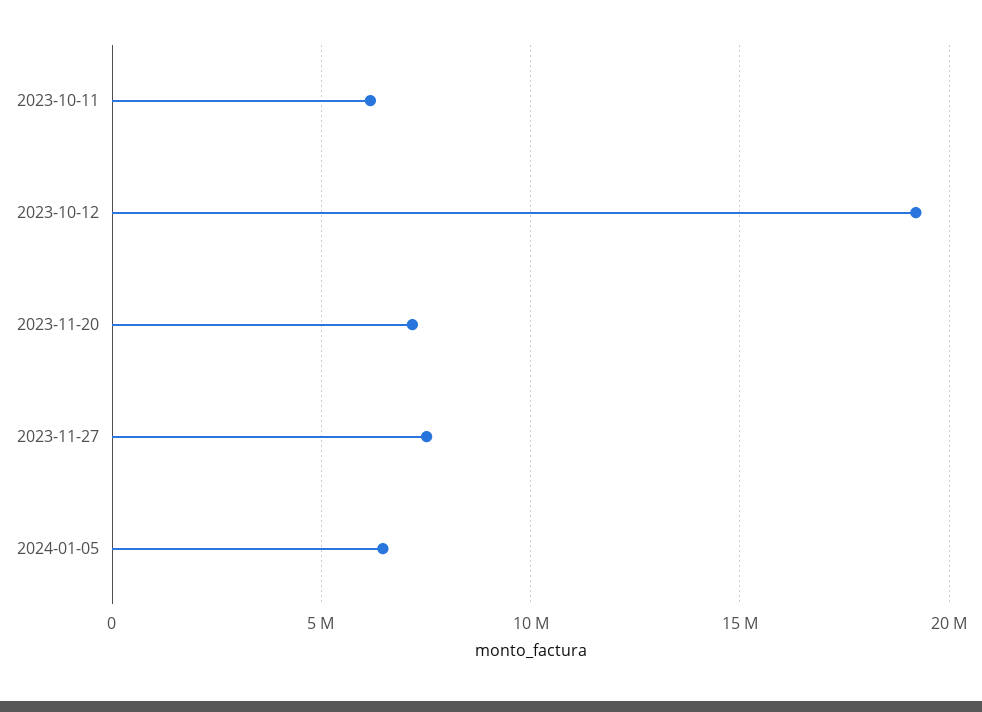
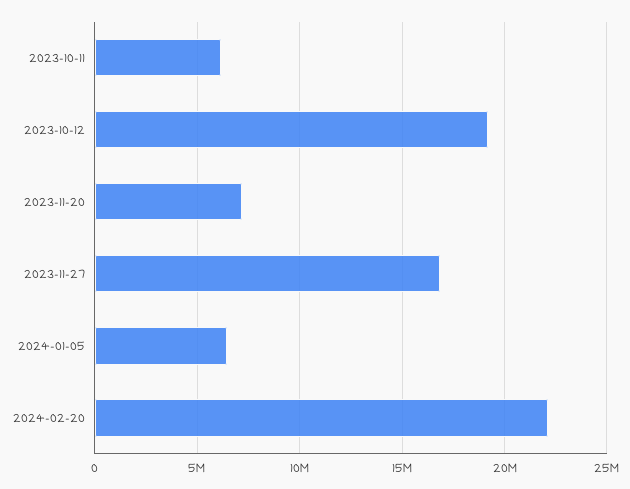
2023-11-27: 7500000 -> 17000000
2024-02-20: none -> 22000000

